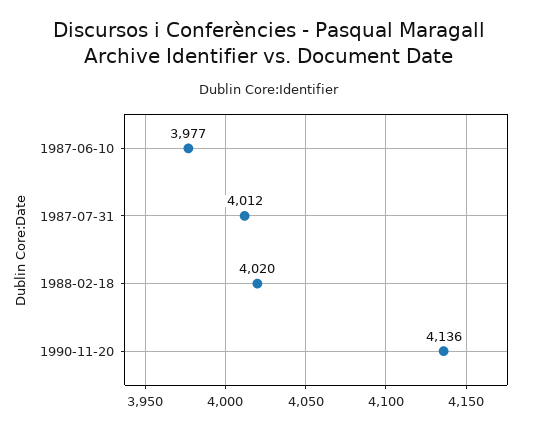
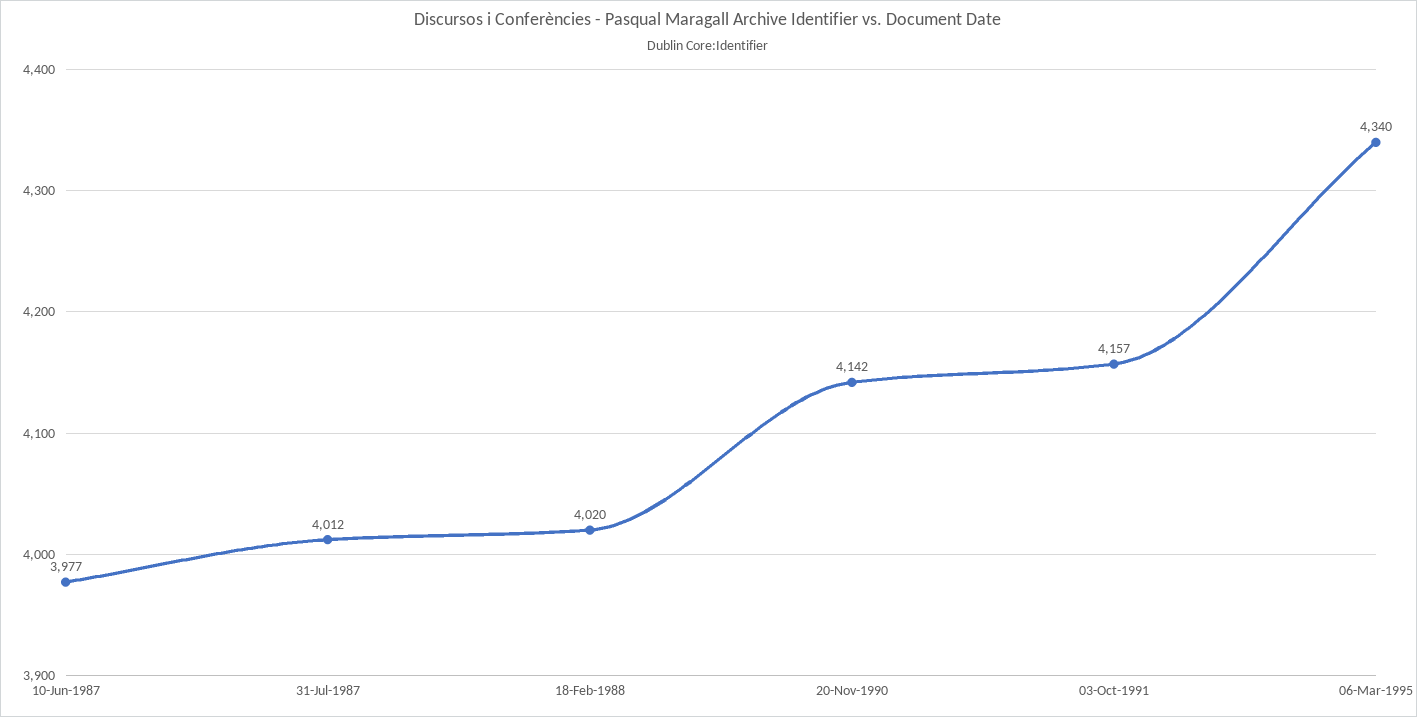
1990-11-20: 4136 -> 4142
03-Oct-1991: none -> 4157
06-Mar-1995: none -> 4340

